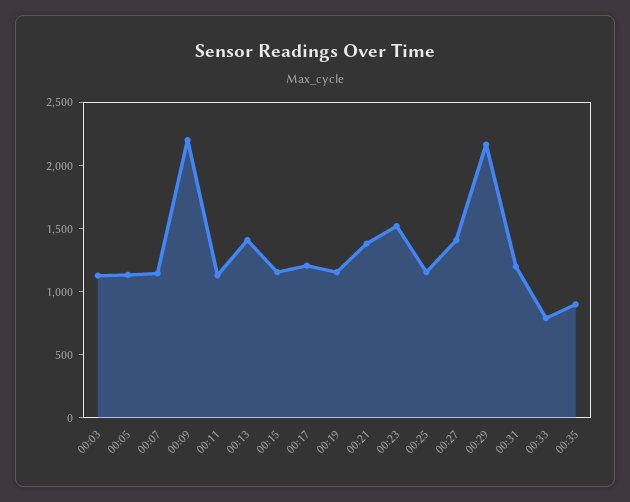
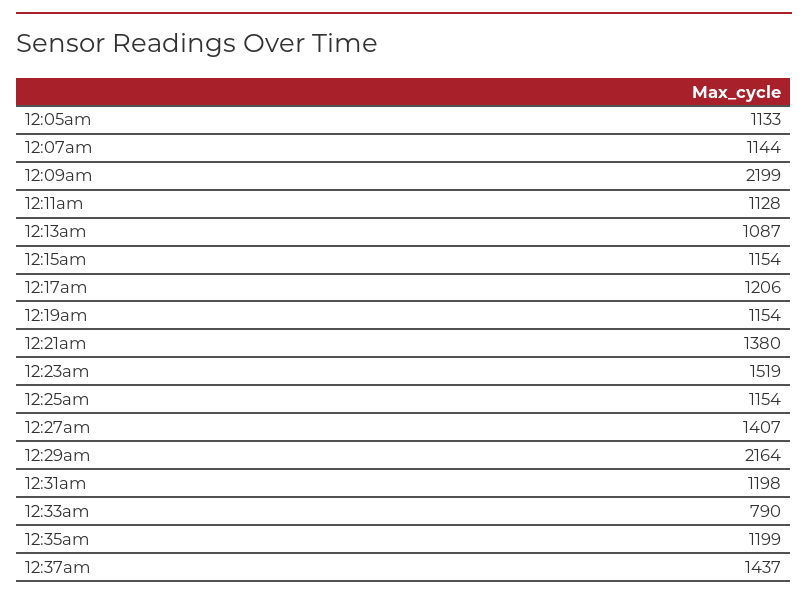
00:03: 1100 -> none
00:13: 1400 -> 1087
00:35: 900 -> 1199
12:37am: none -> 1437

